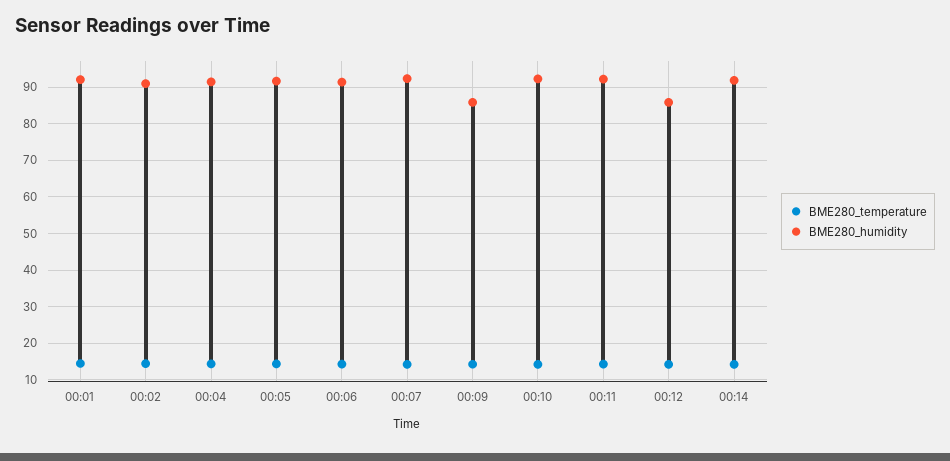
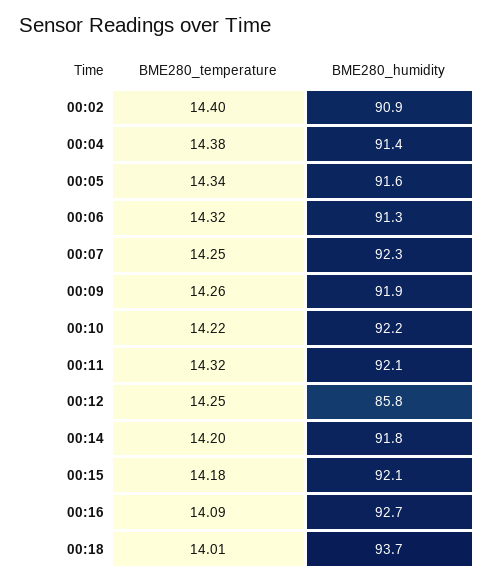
BME280_temperature, 00:01: 14 -> none
BME280_humidity, 00:01: 92 -> none
BME280_humidity, 00:09: 86 -> 91.9
BME280_temperature, 00:15: none -> 14.18
BME280_humidity, 00:15: none -> 92.1
BME280_temperature, 00:16: none -> 14.09
BME280_humidity, 00:16: none -> 92.7
BME280_temperature, 00:18: none -> 14.01
BME280_humidity, 00:18: none -> 93.7

